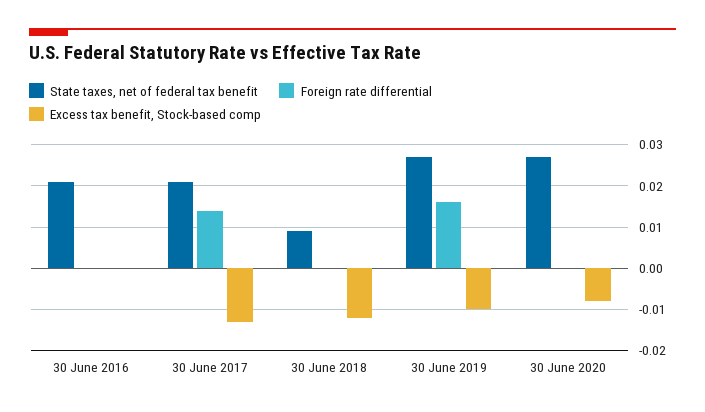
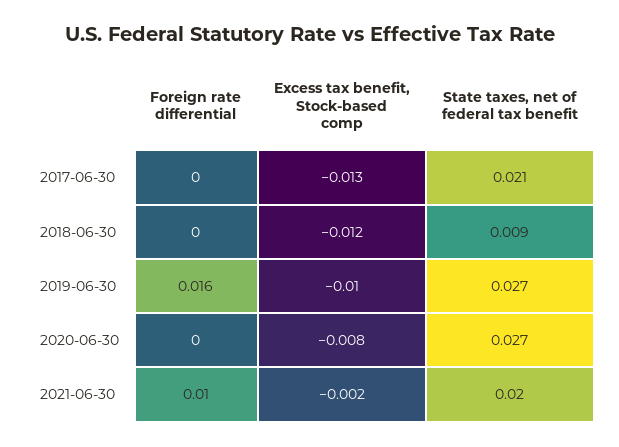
State taxes, net of federal tax benefit, 30 June 2016: 0.02 -> none
Foreign rate differential, 30 June 2016: 0 -> none
Excess tax benefit, Stock-based comp, 30 June 2016: 0 -> none
Foreign rate differential, 30 June 2017: 0.015 -> 0
Foreign rate differential, 2021-06-30: none -> 0.01
Excess tax benefit, Stock-based comp, 2021-06-30: none -> -0.002
State taxes, net of federal tax benefit, 2021-06-30: none -> 0.02

